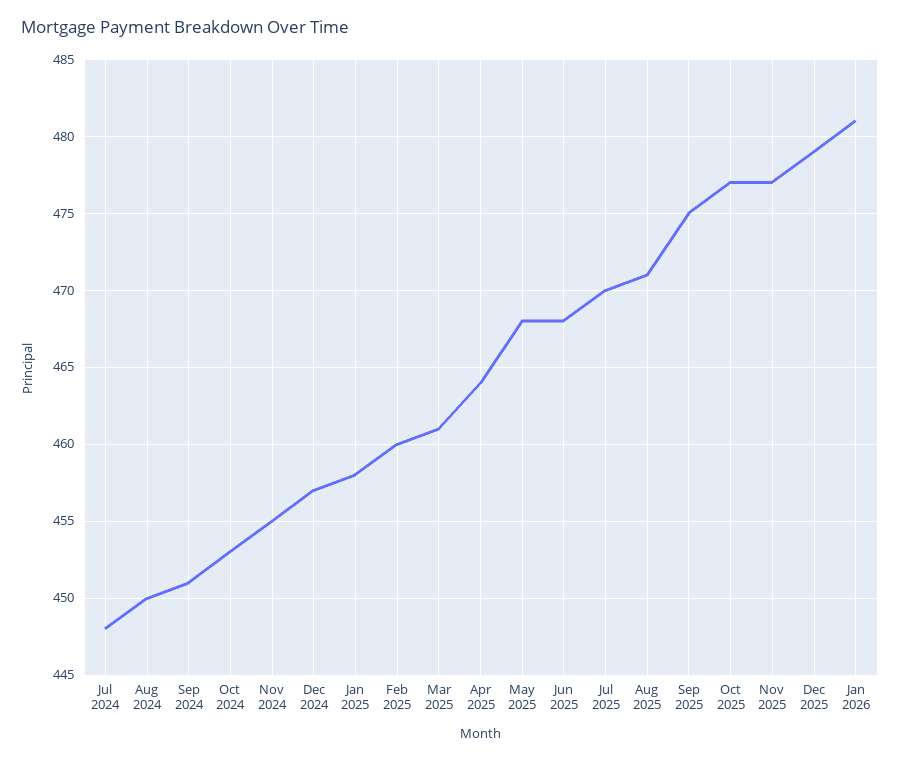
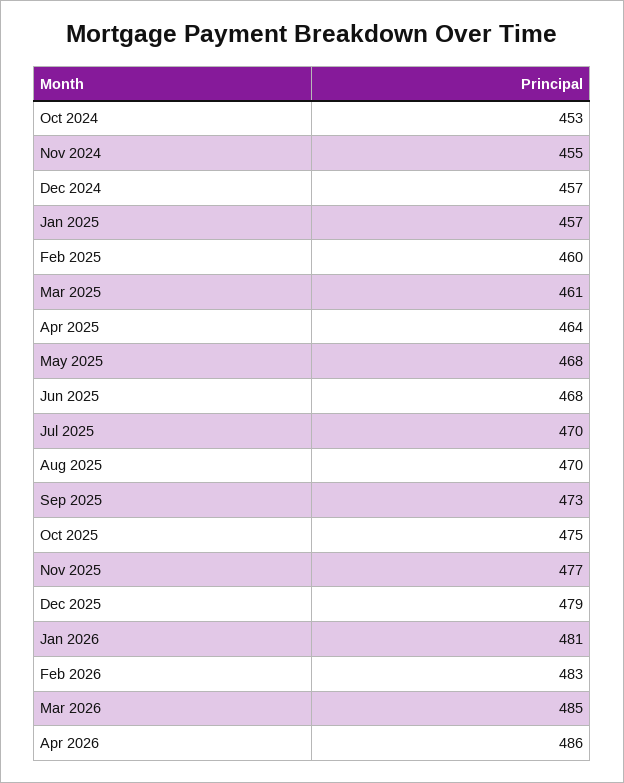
Jul 2024: 448 -> none
Aug 2024: 450 -> none
Sep 2024: 451 -> none
Jan 2025: 458 -> 457
Aug 2025: 471 -> 470
Sep 2025: 475 -> 473
Oct 2025: 477 -> 475
Feb 2026: none -> 483
Mar 2026: none -> 485
Apr 2026: none -> 486

